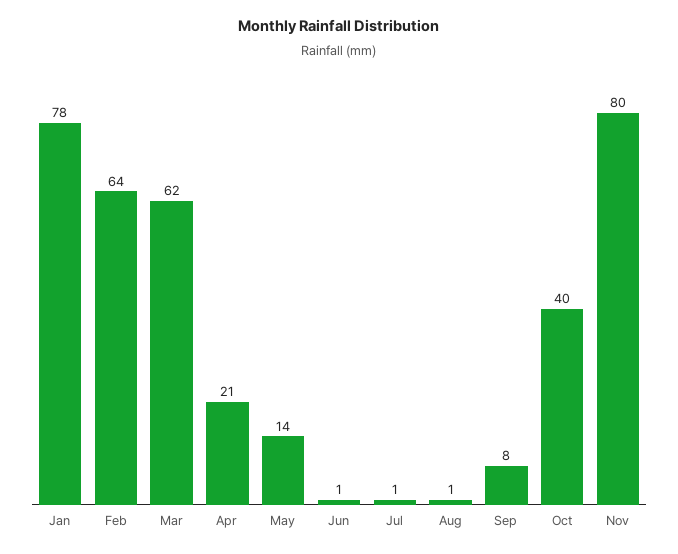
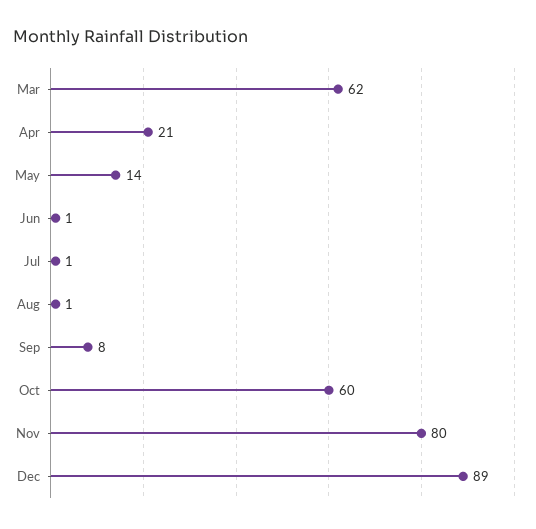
Jan: 78 -> none
Feb: 64 -> none
Oct: 40 -> 60
Dec: none -> 89

